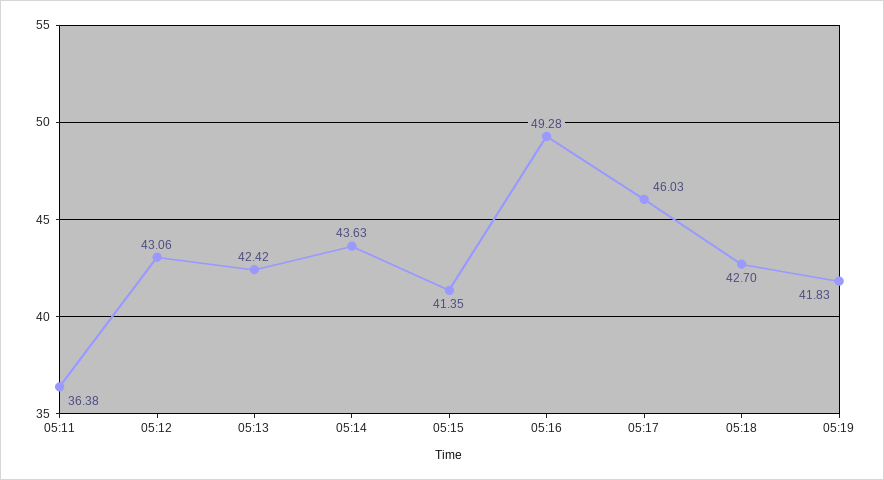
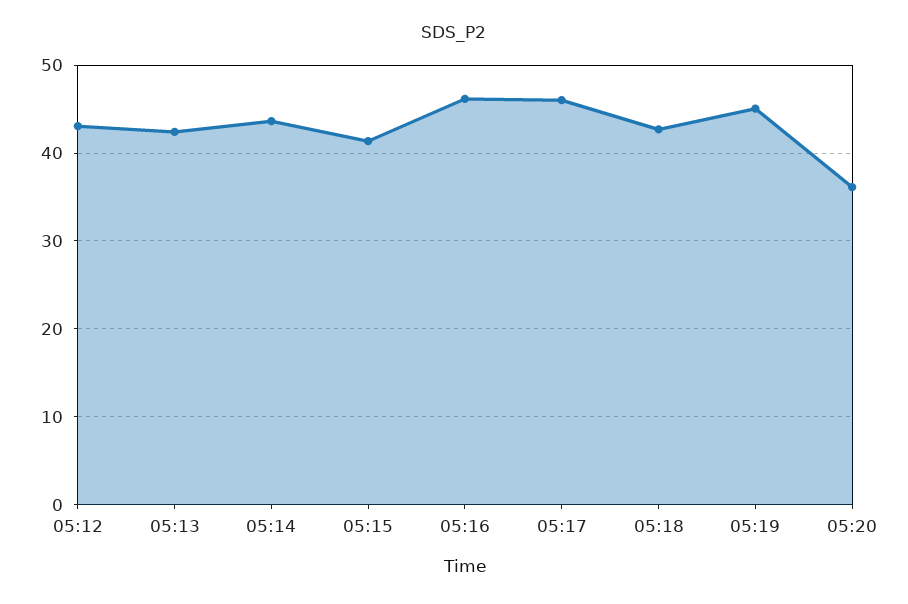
05:11: 36.38 -> none
05:16: 49.28 -> 46
05:19: 41.83 -> 45
05:20: none -> 36

